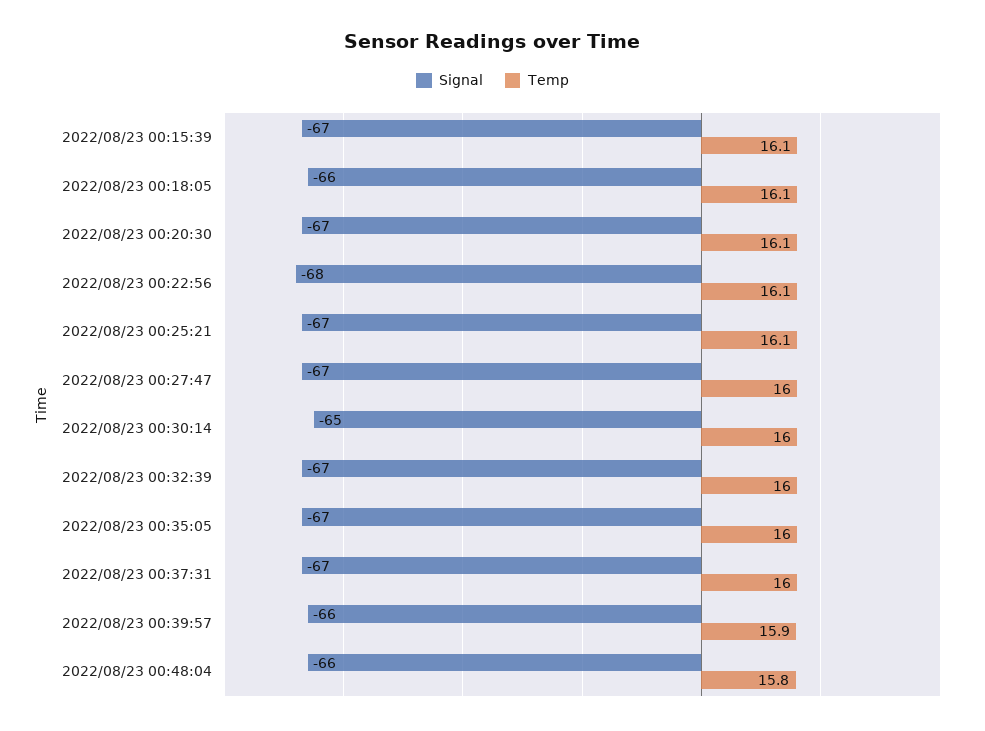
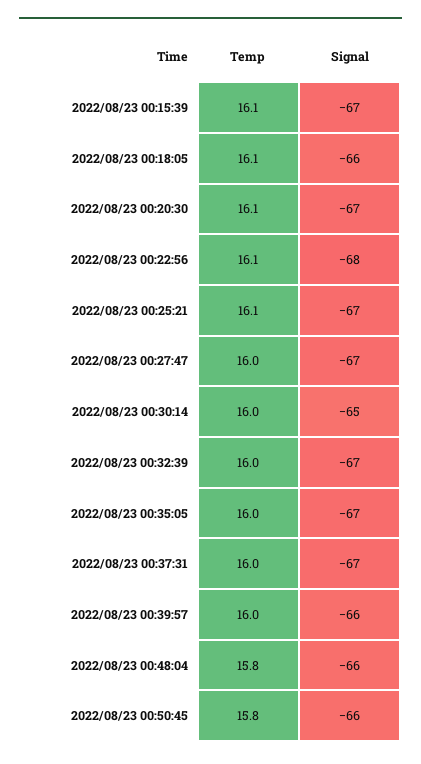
Temp, 2022/08/23 00:39:57: 15.9 -> 16
Temp, 2022/08/23 00:50:45: none -> 15.8
Signal, 2022/08/23 00:50:45: none -> -66

